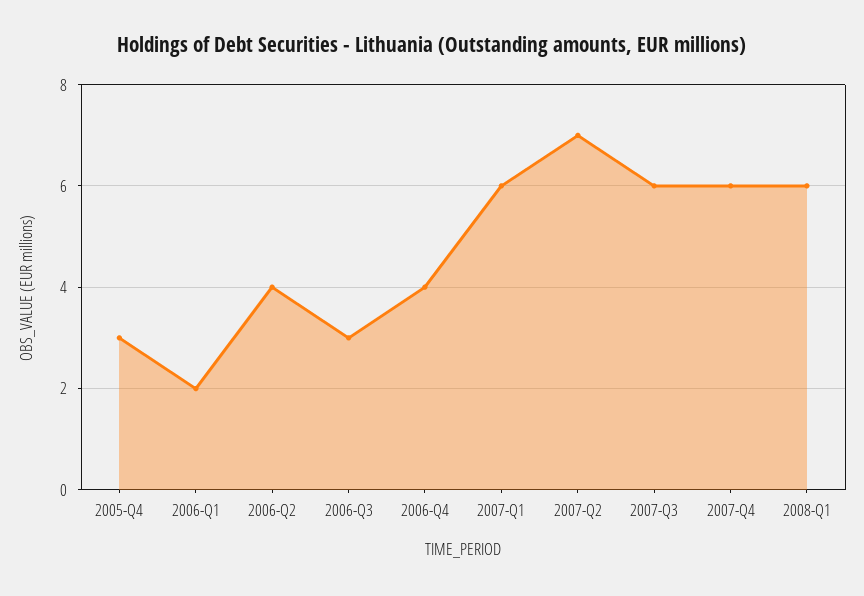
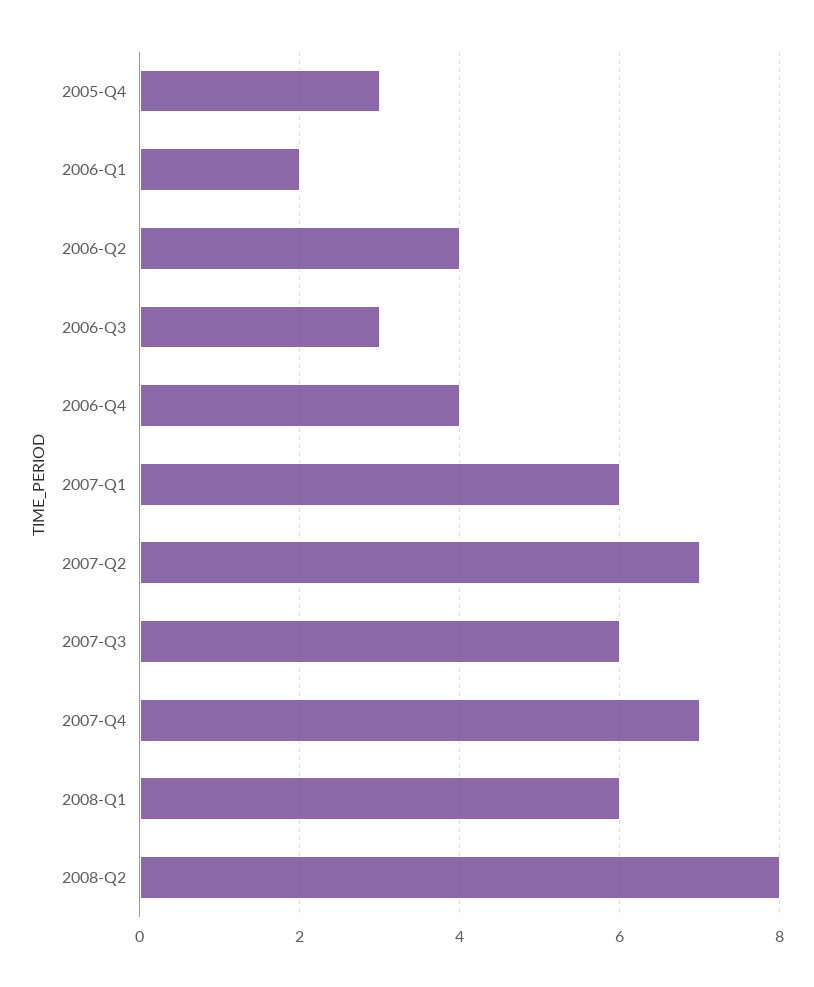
2007-Q4: 6 -> 7
2008-Q2: none -> 8

